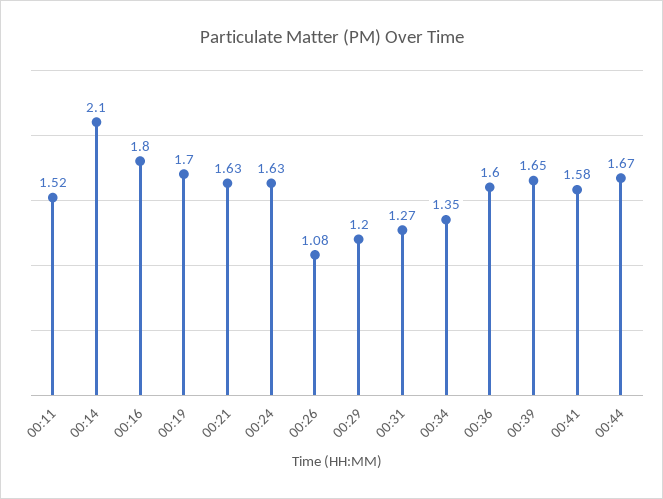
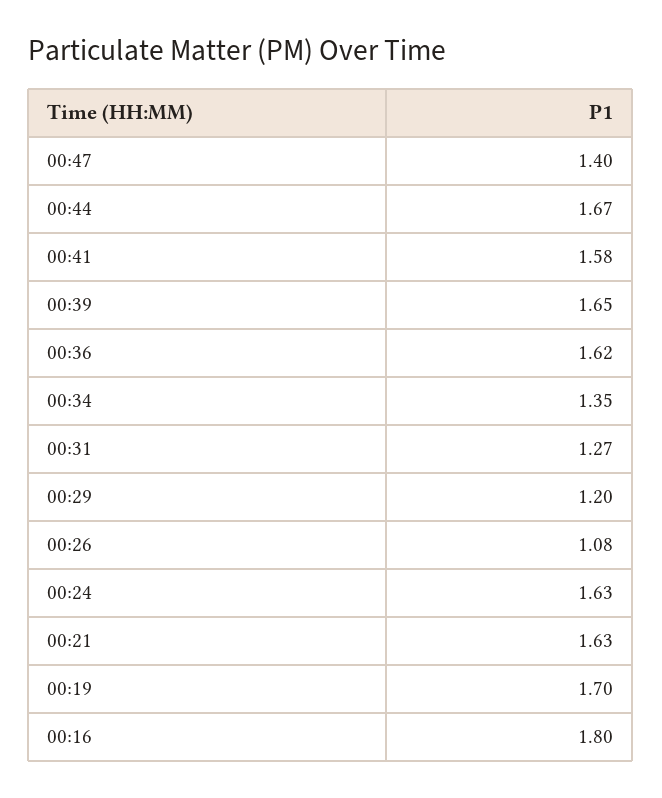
00:11: 1.52 -> none
00:14: 2.1 -> none
00:36: 1.6 -> 1.62
00:47: none -> 1.4

